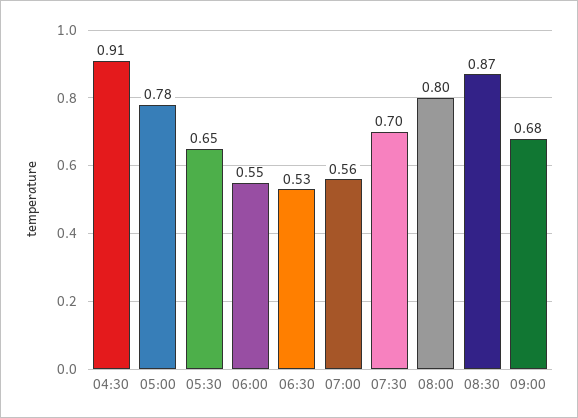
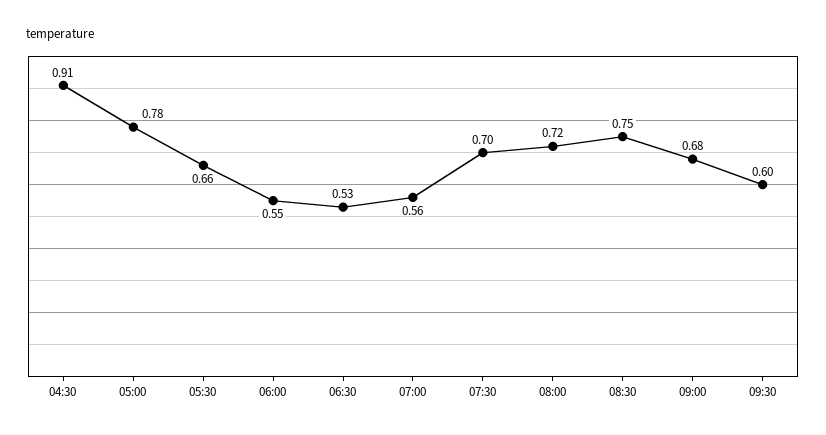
05:30: 0.65 -> 0.66
08:00: 0.8 -> 0.72
08:30: 0.87 -> 0.75
09:30: none -> 0.6

